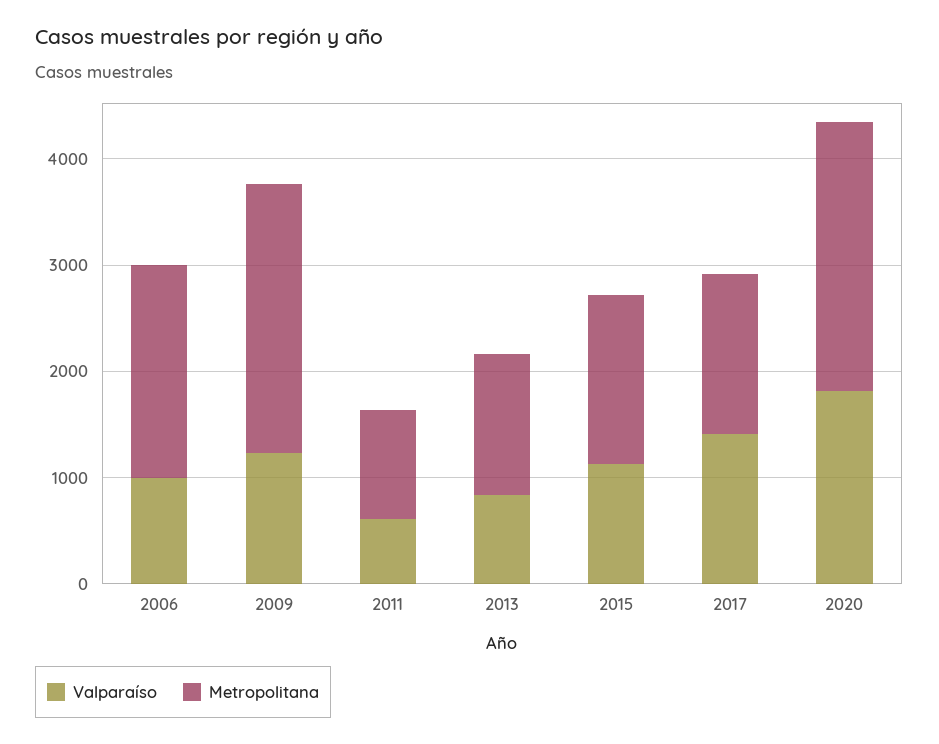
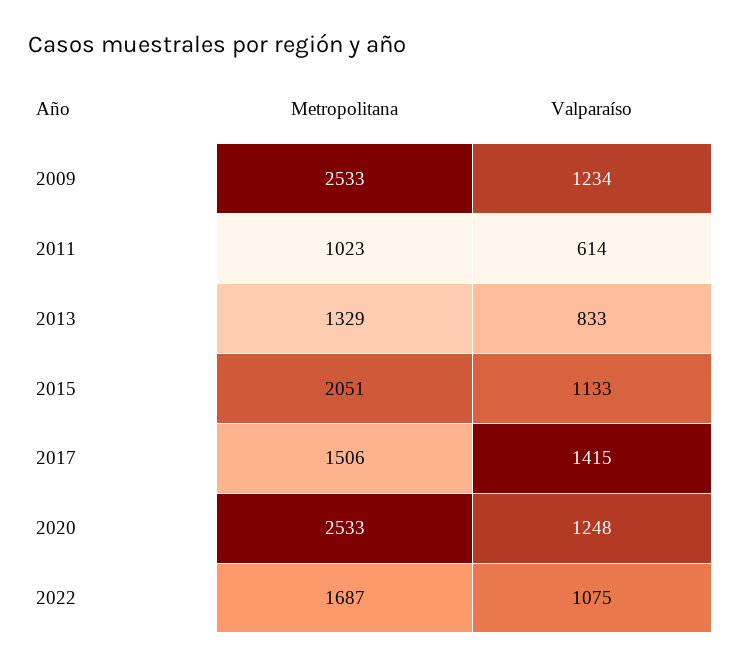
Valparaíso, 2006: 1000 -> none
Metropolitana, 2006: 2000 -> none
Metropolitana, 2015: 1600 -> 2051
Valparaíso, 2020: 1800 -> 1248
Metropolitana, 2022: none -> 1687
Valparaíso, 2022: none -> 1075

